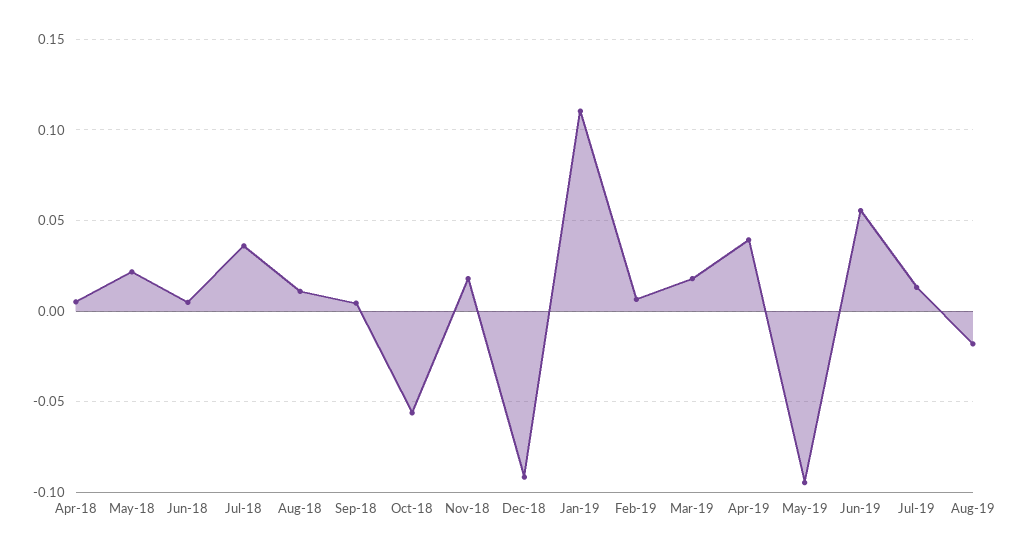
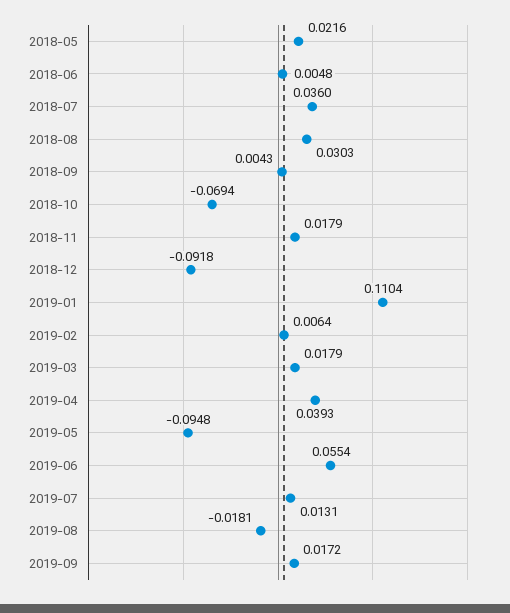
Apr-18: 0.005 -> none
Aug-18: 0.01 -> 0.0303
Oct-18: -0.055 -> -0.0694
2019-09: none -> 0.0172

